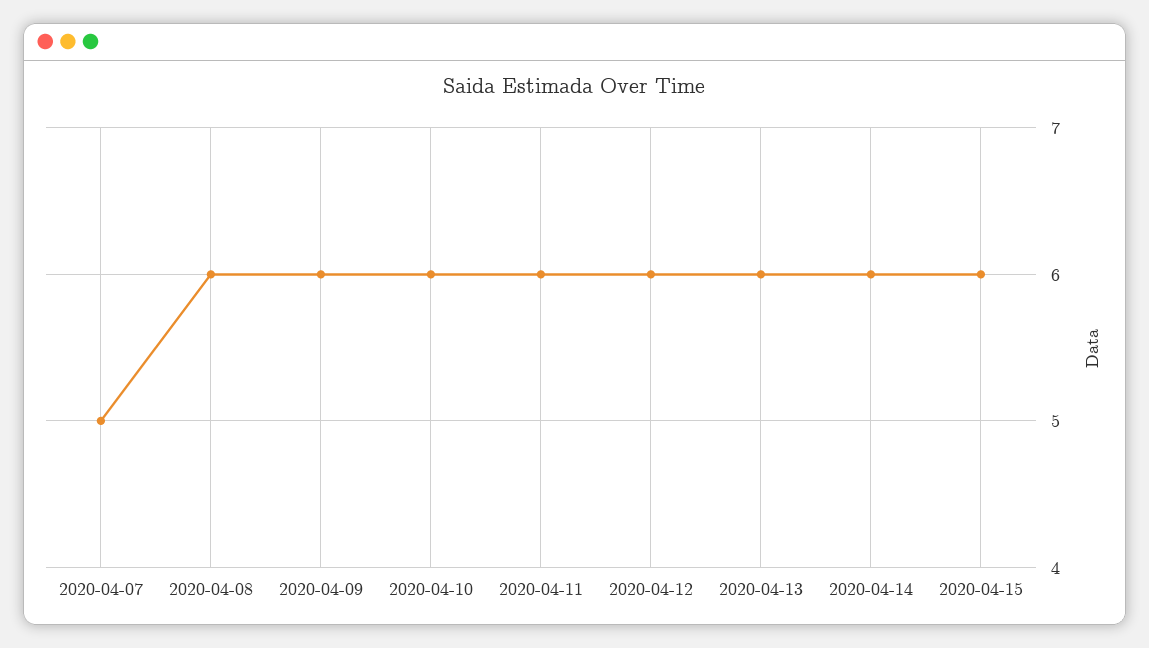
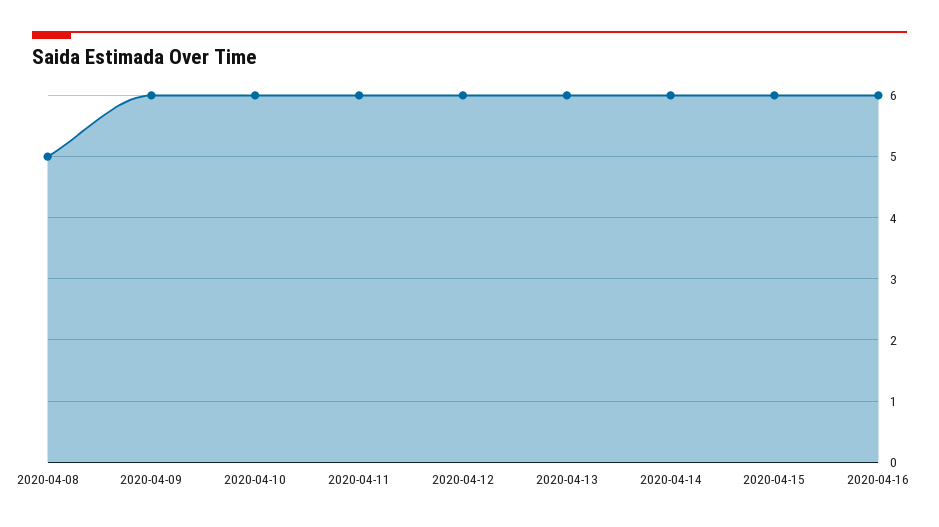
2020-04-07: 5 -> none
2020-04-08: 6 -> 5
2020-04-16: none -> 6

